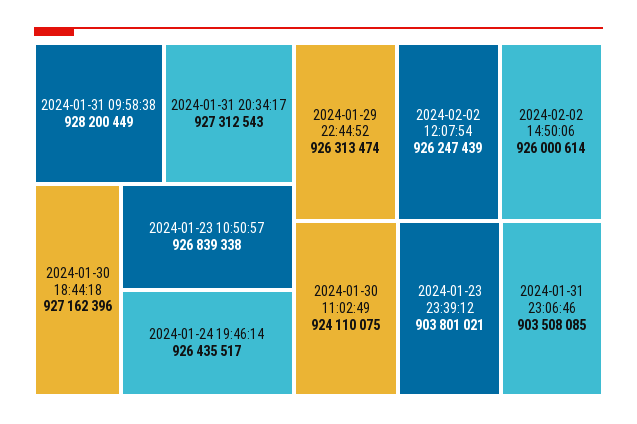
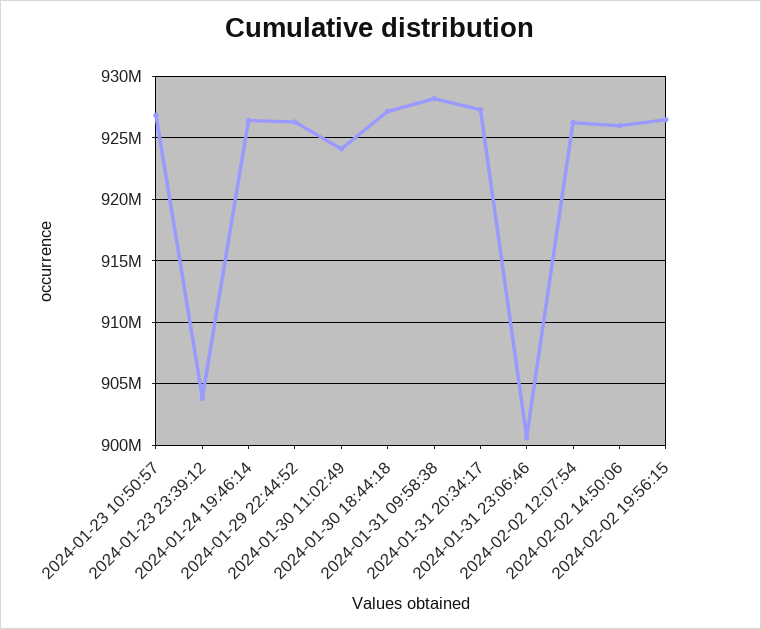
2024-01-31 23:06:46: 903508085 -> 900500000
2024-02-02 19:56:15: none -> 926500000

